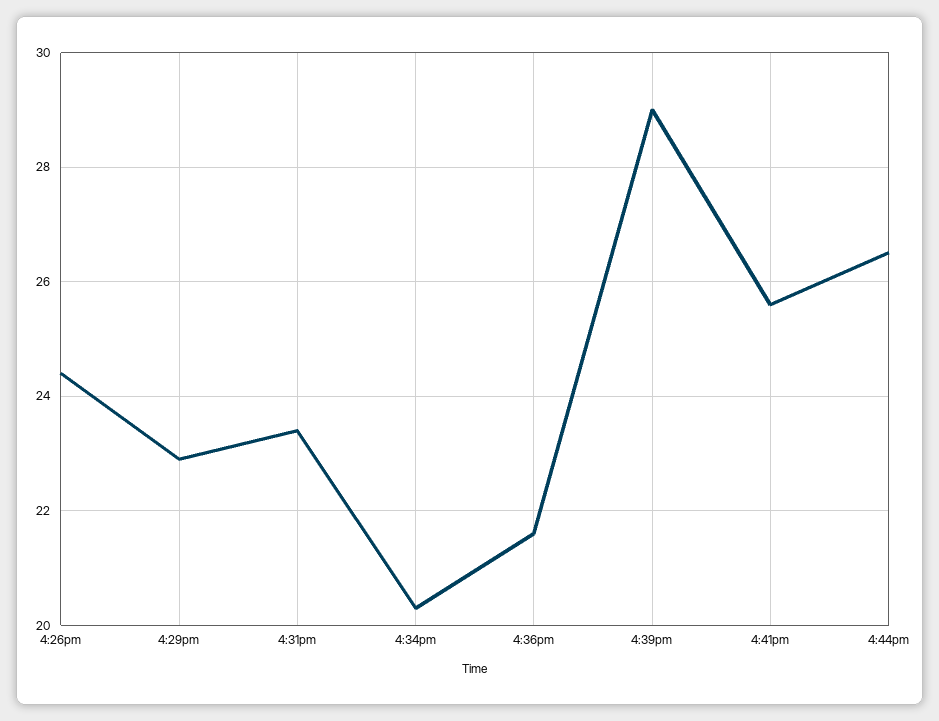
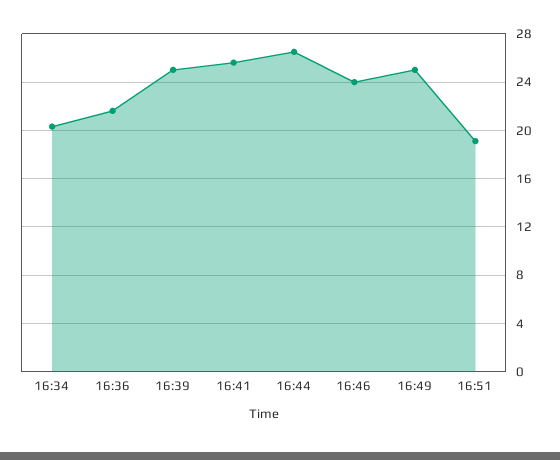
4:26pm: 24.5 -> none
4:29pm: 23 -> none
4:31pm: 23.5 -> none
4:39pm: 29 -> 25
16:46: none -> 24
16:49: none -> 25
16:51: none -> 19

